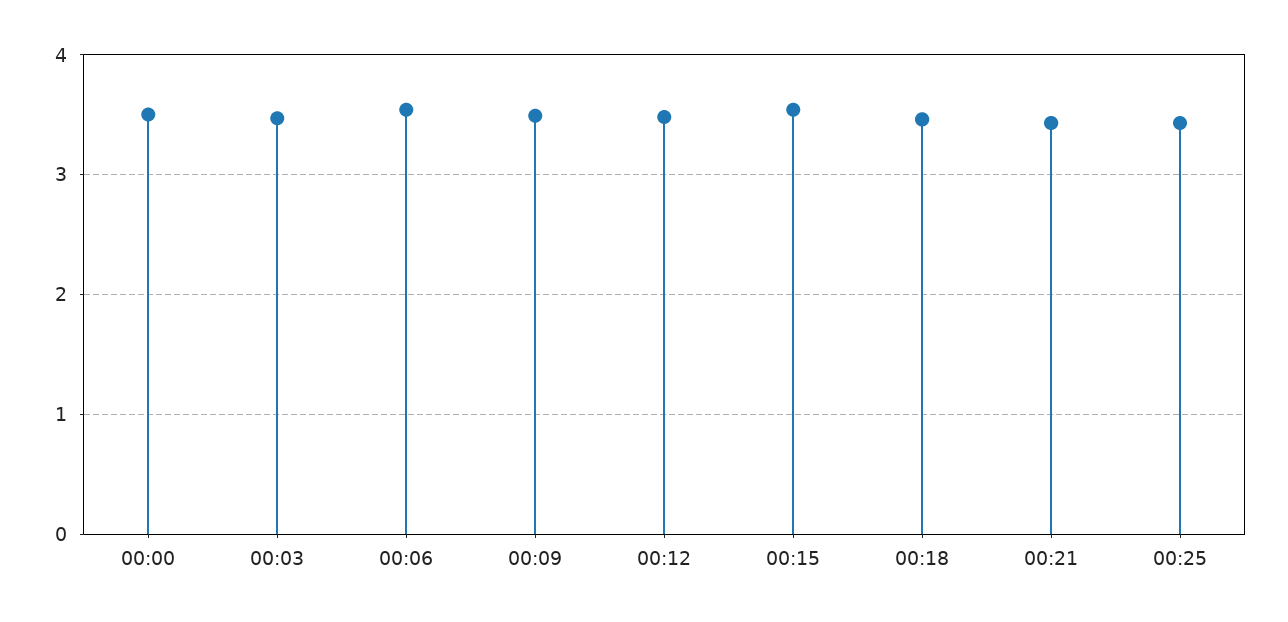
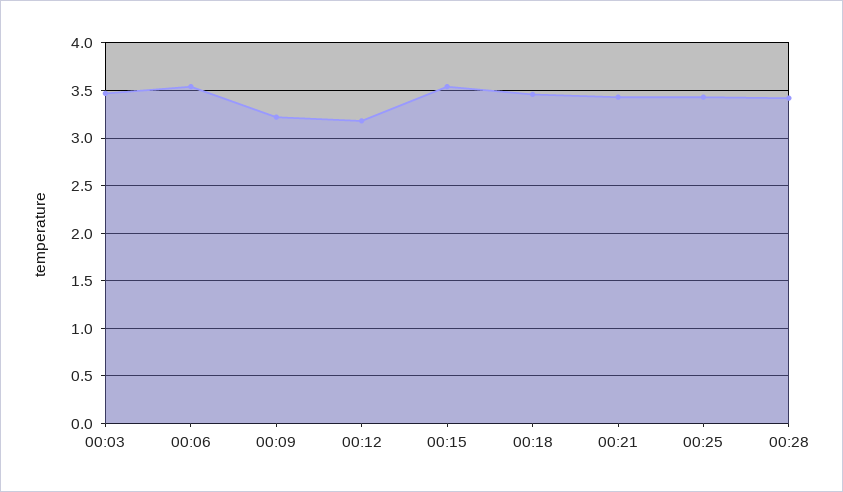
00:00: 3.5 -> none
00:09: 3.5 -> 3.2
00:12: 3.5 -> 3.2
00:28: none -> 3.4

